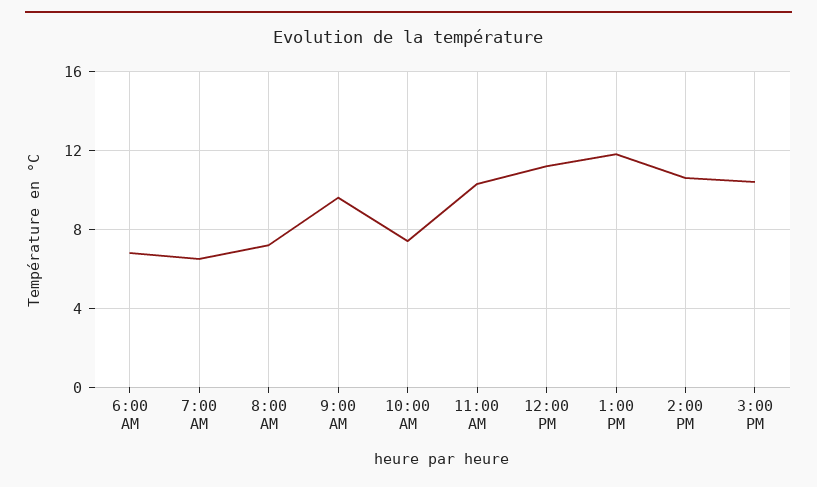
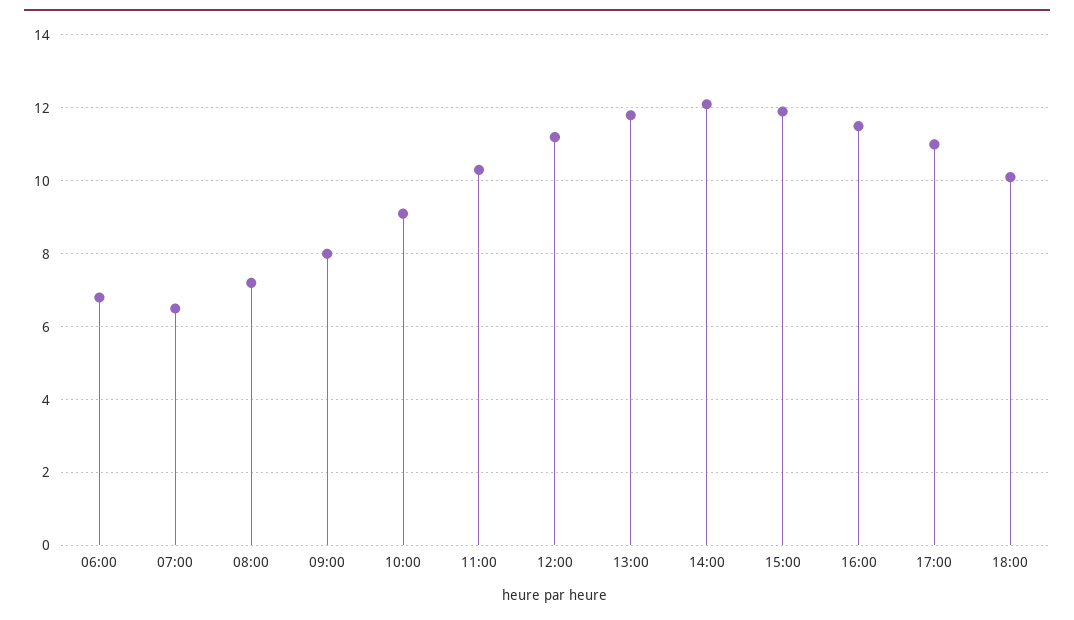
9:00 AM: 9.5 -> 8
10:00 AM: 7.5 -> 9
2:00 PM: 10.5 -> 12
3:00 PM: 10.5 -> 12
16:00: none -> 11.5
17:00: none -> 11
18:00: none -> 10

